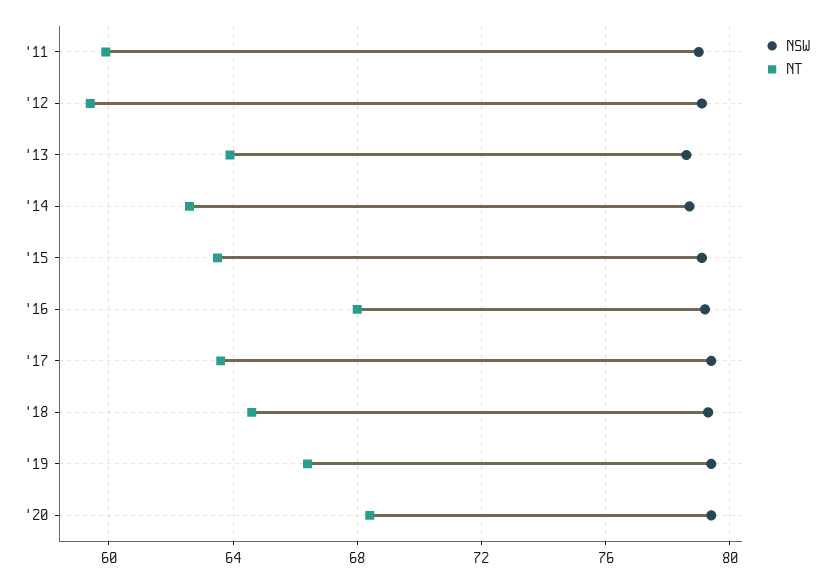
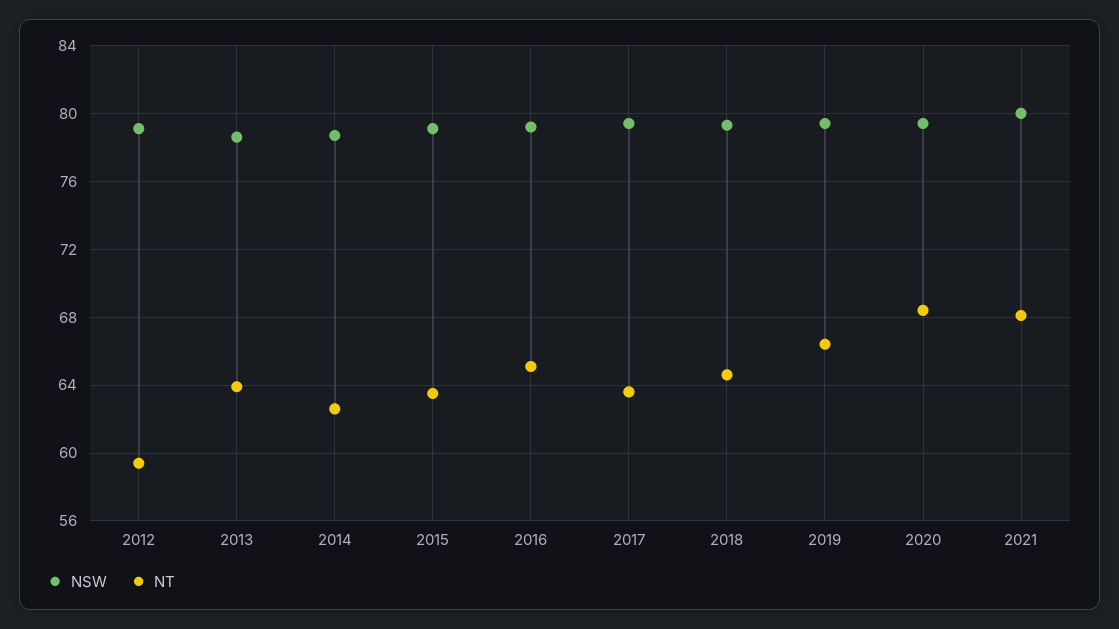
NSW, '11: 79 -> none
NT, '11: 60 -> none
NT, '16: 68 -> 65
NSW, 2021: none -> 80
NT, 2021: none -> 68

